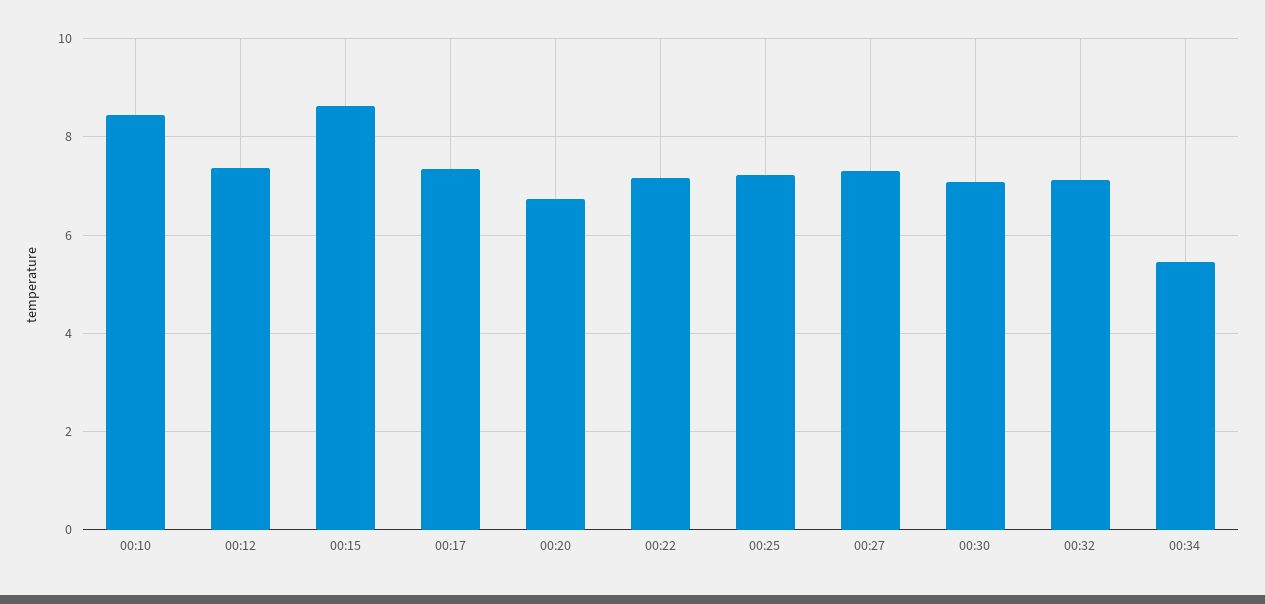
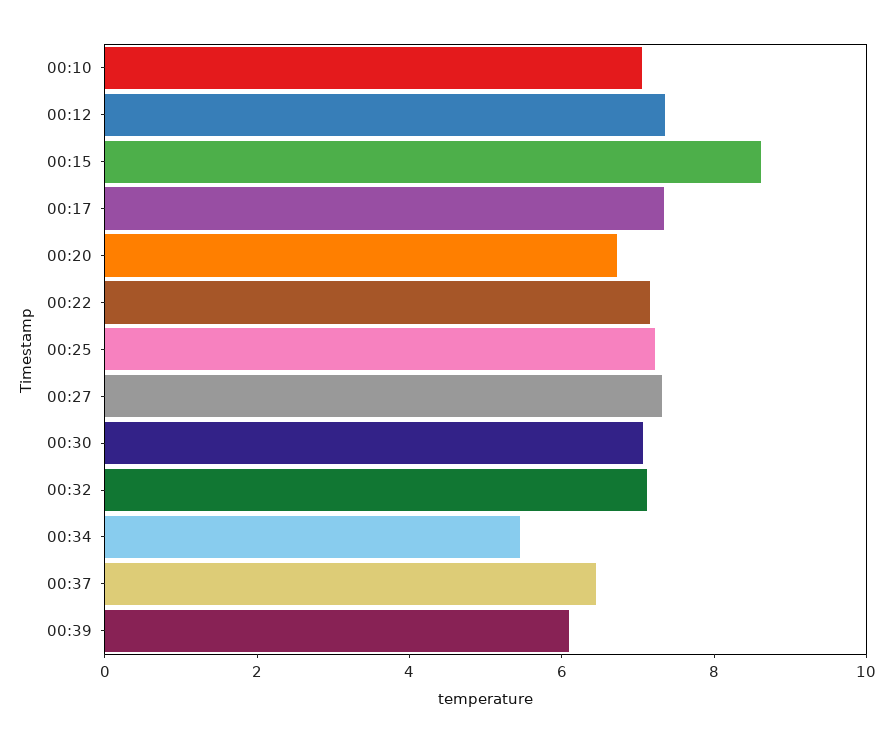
00:10: 8.4 -> 7
00:37: none -> 6.5
00:39: none -> 6

